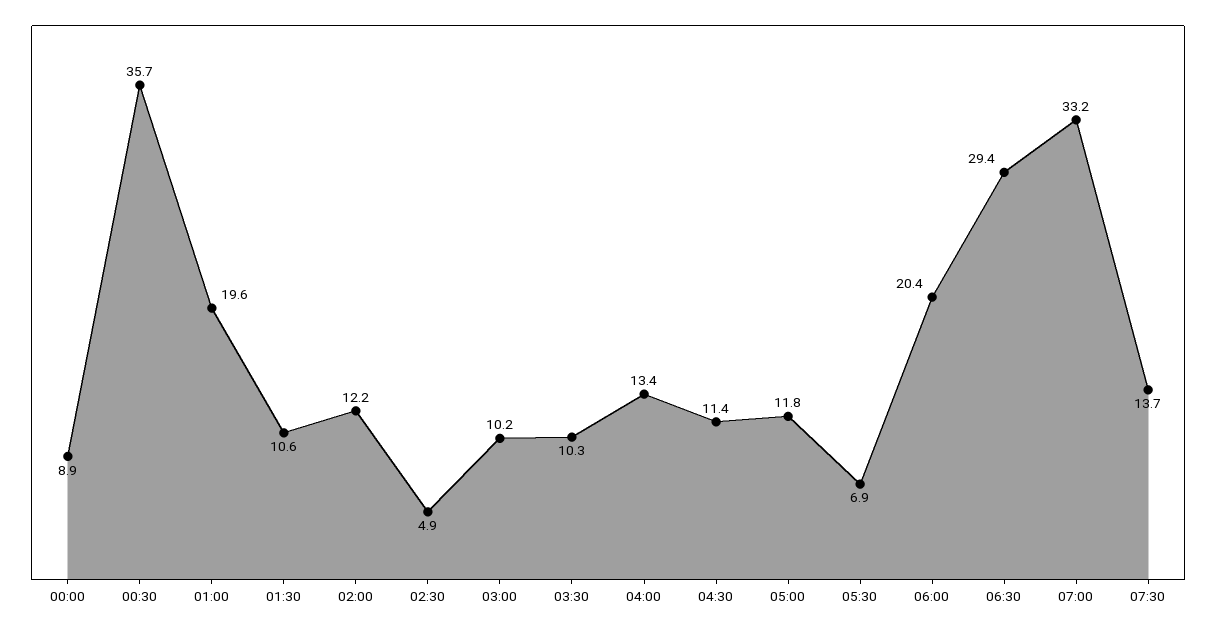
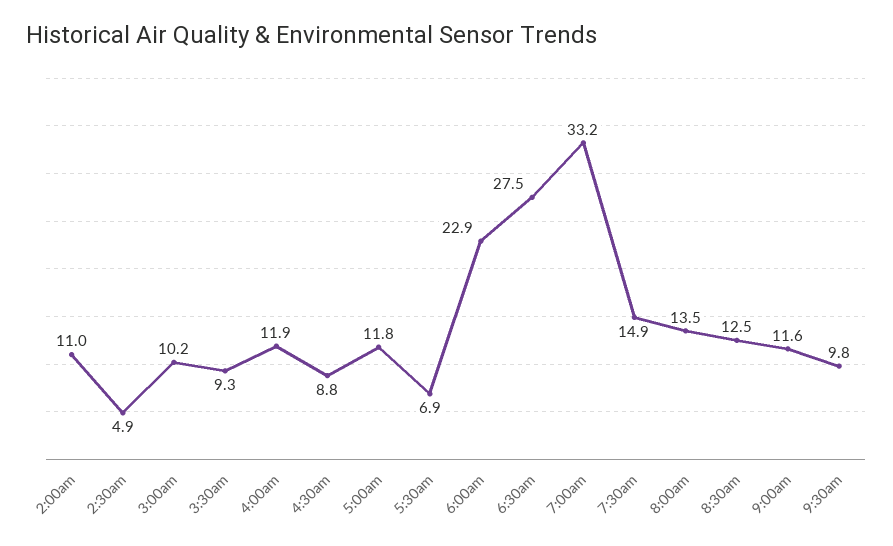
00:00: 8.9 -> none
00:30: 35.7 -> none
01:00: 19.6 -> none
01:30: 10.6 -> none
02:00: 12.2 -> 11
03:30: 10.3 -> 9.3
04:00: 13.4 -> 11.9
04:30: 11.4 -> 8.8
06:00: 20.4 -> 22.9
06:30: 29.4 -> 27.5
07:30: 13.7 -> 14.9
8:00am: none -> 13.5
8:30am: none -> 12.5
9:00am: none -> 11.6
9:30am: none -> 9.8

